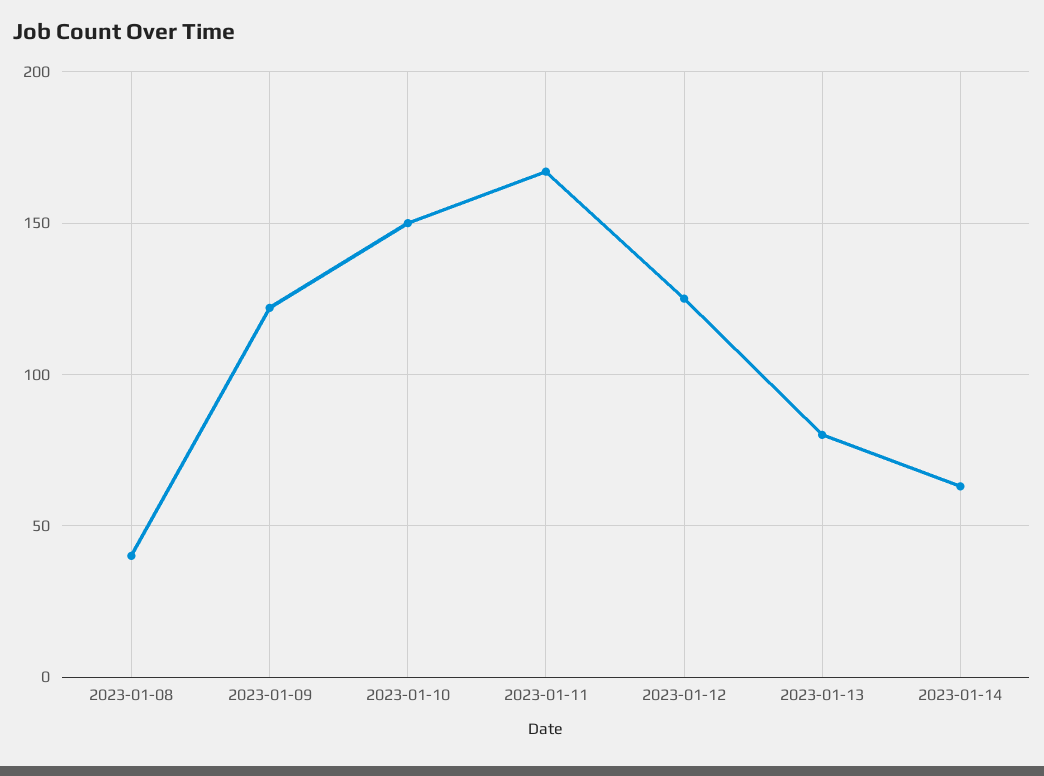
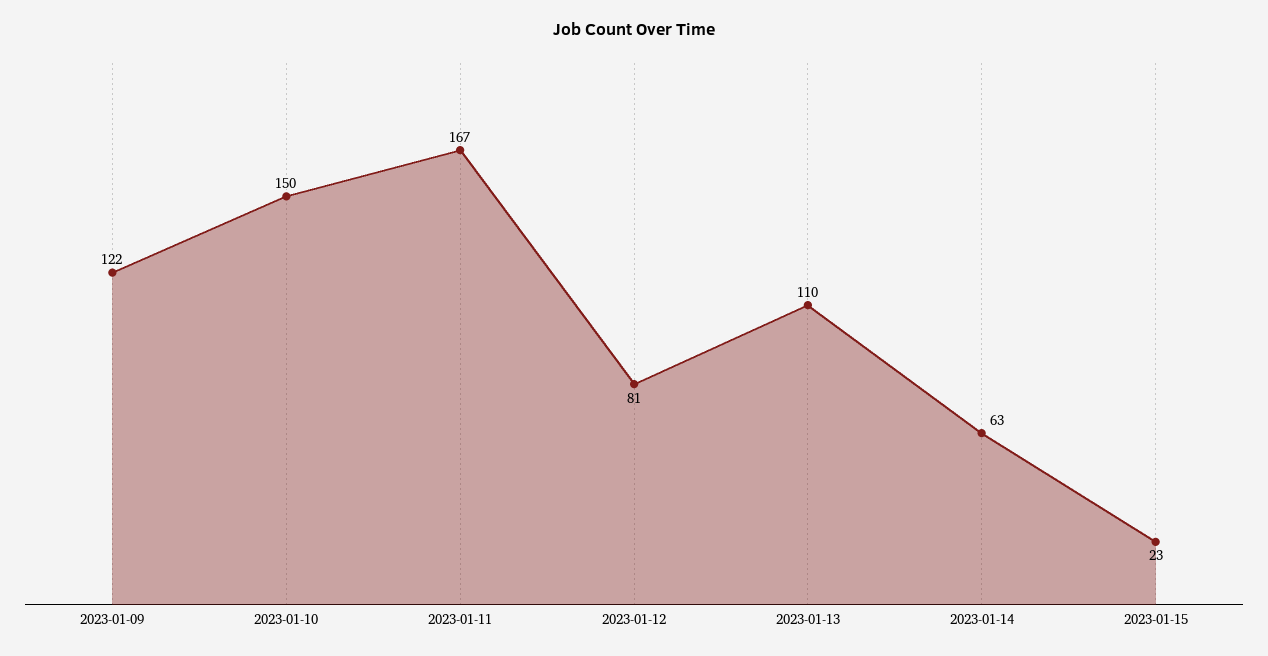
2023-01-08: 40 -> none
2023-01-12: 125 -> 81
2023-01-13: 80 -> 110
2023-01-15: none -> 23

